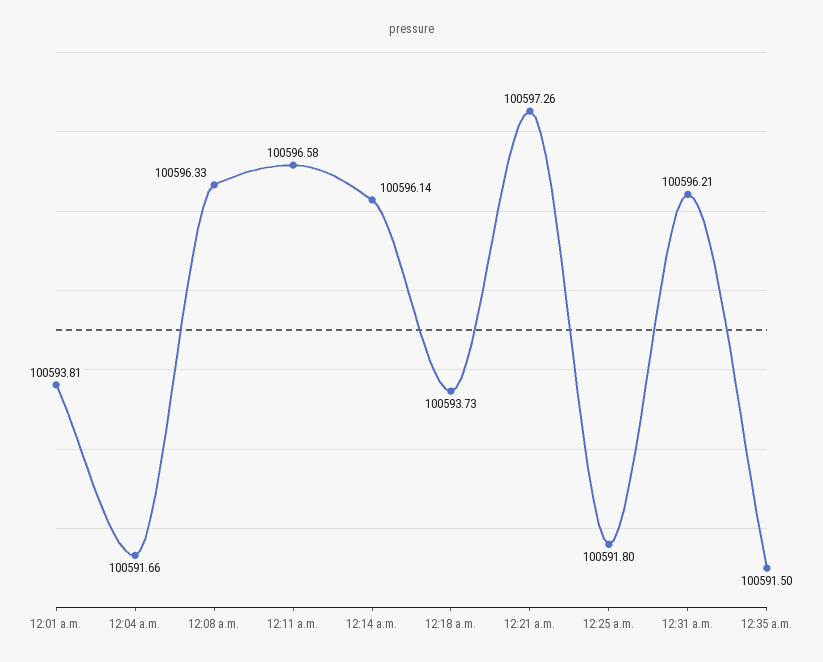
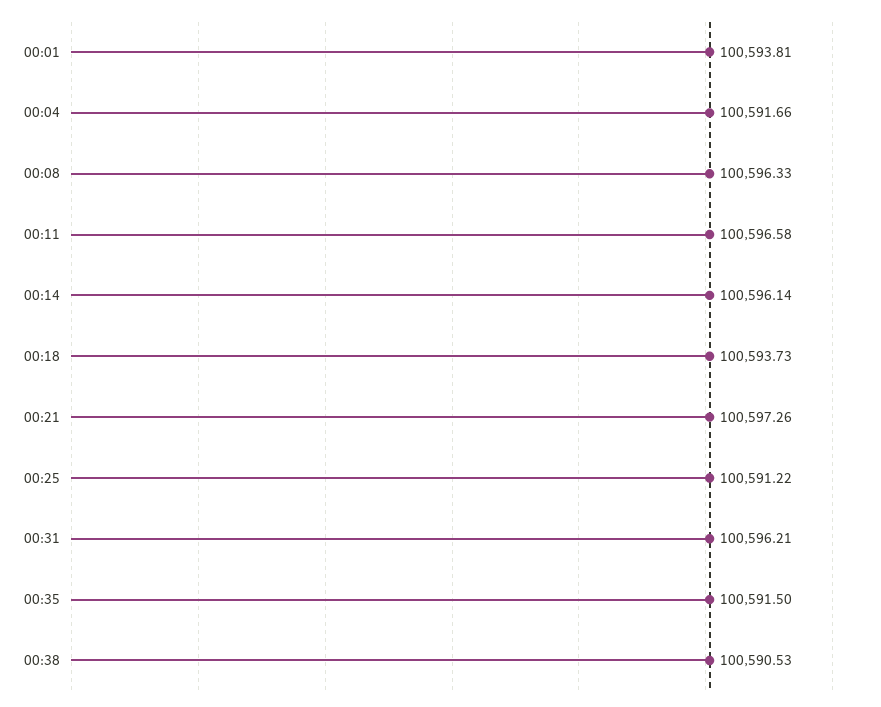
12:25 a.m.: 100591.8 -> 100591.22
00:38: none -> 100590.53

